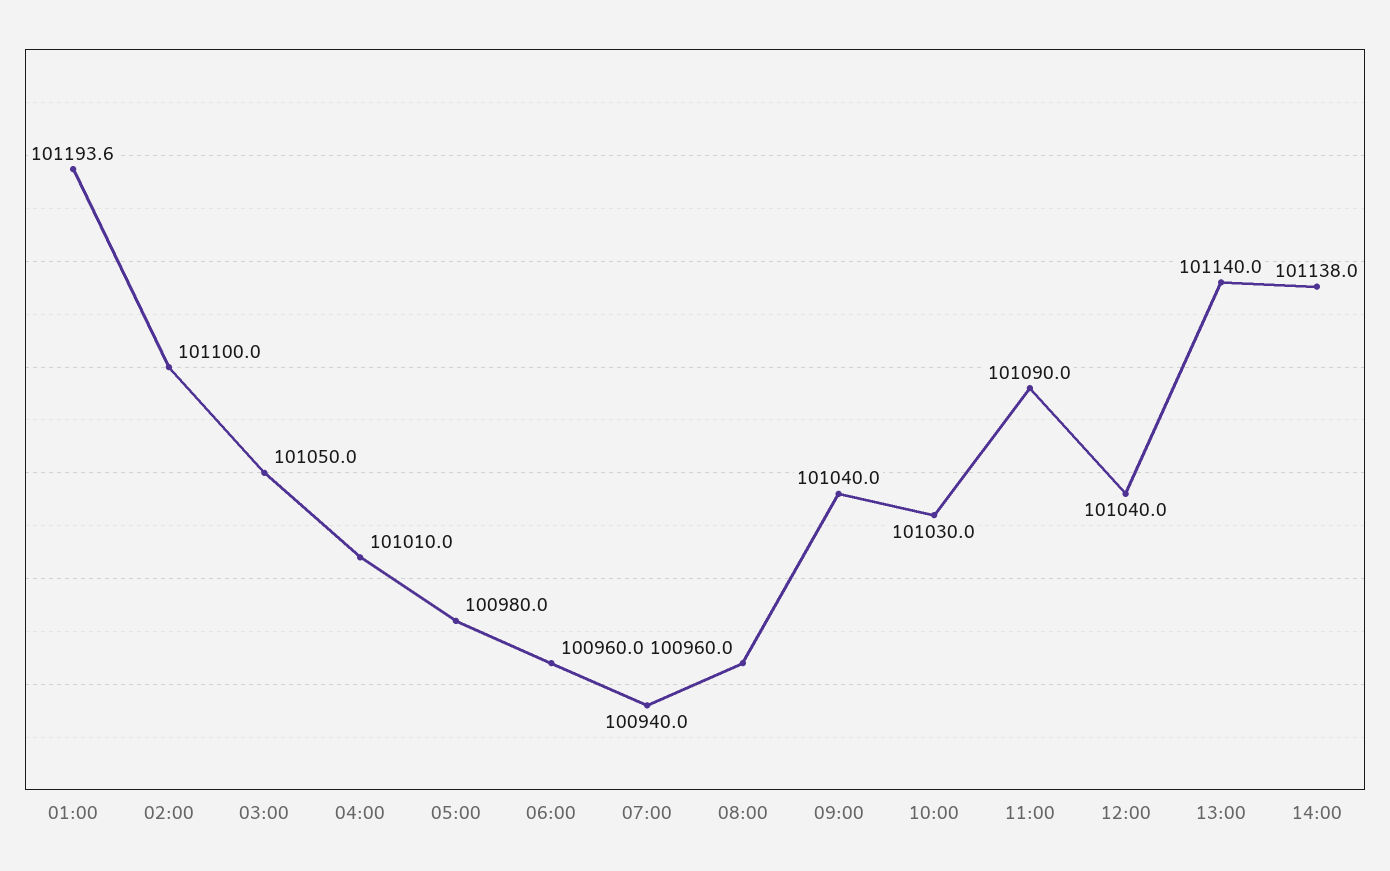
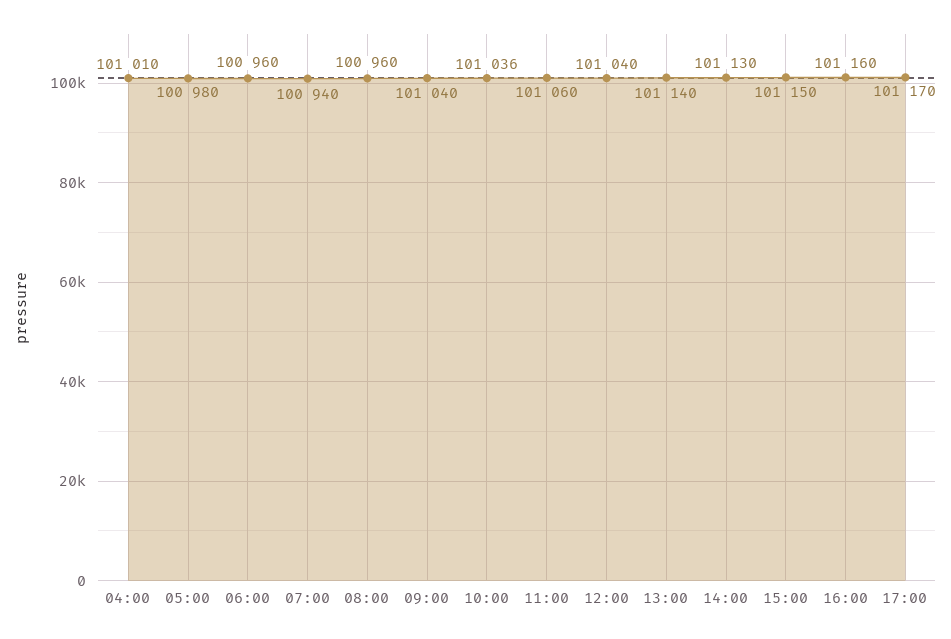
01:00: 101193.6 -> none
02:00: 101100 -> none
03:00: 101050 -> none
10:00: 101030 -> 101036
11:00: 101090 -> 101060
14:00: 101138 -> 101130
15:00: none -> 101150
16:00: none -> 101160
17:00: none -> 101170

